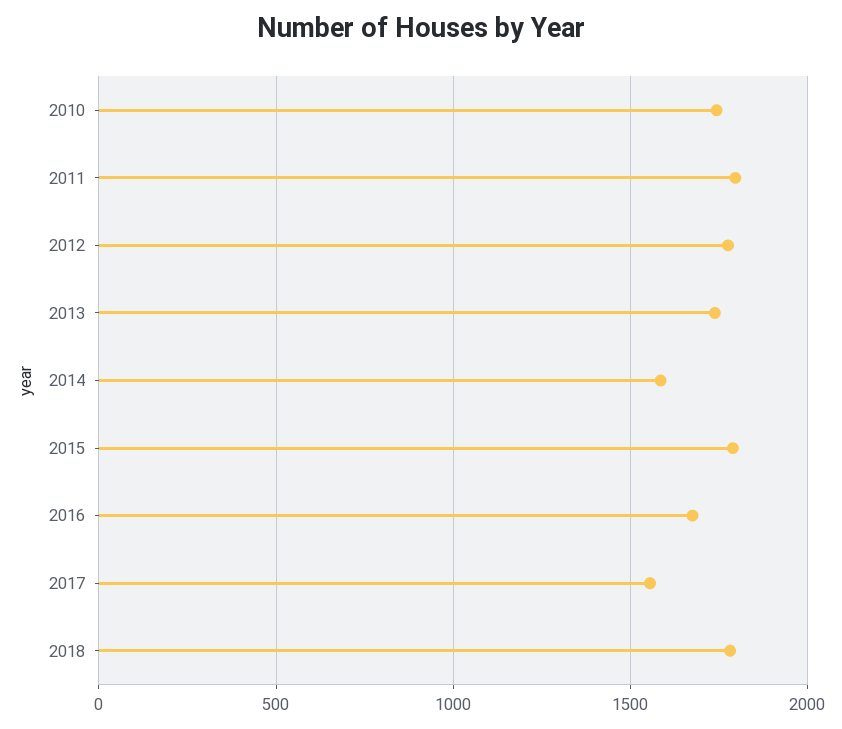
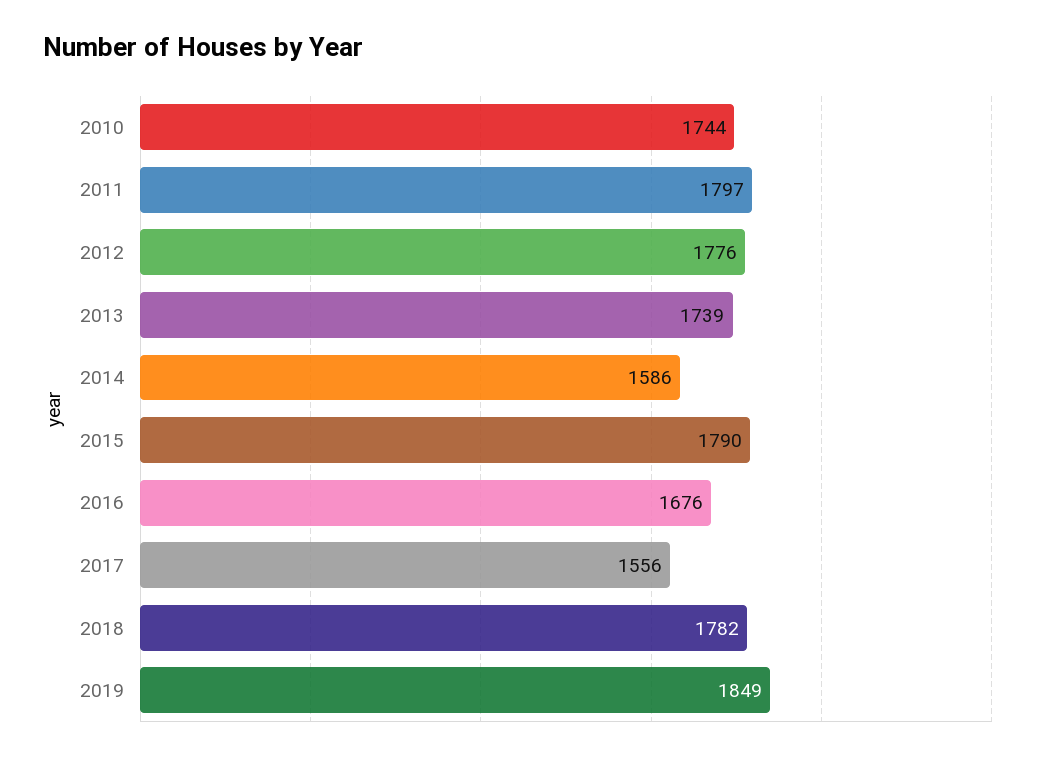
2019: none -> 1849

